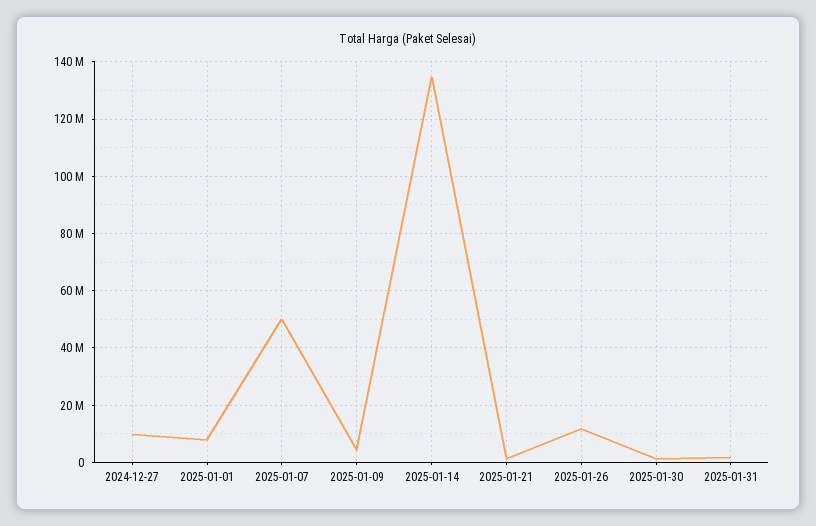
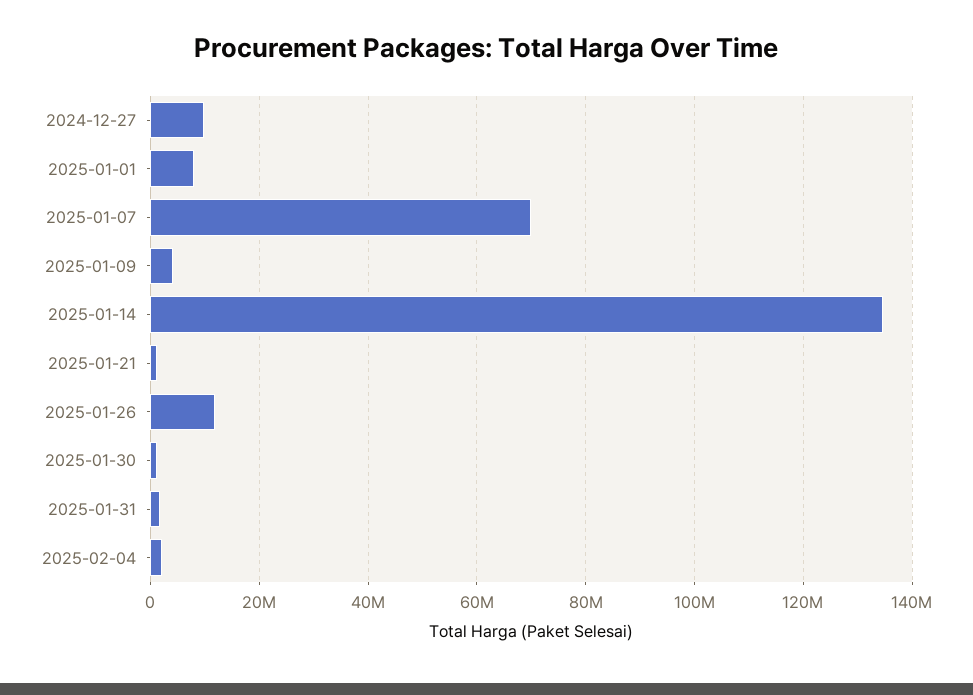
2025-01-07: 50000000 -> 70000000
2025-02-04: none -> 2000000

